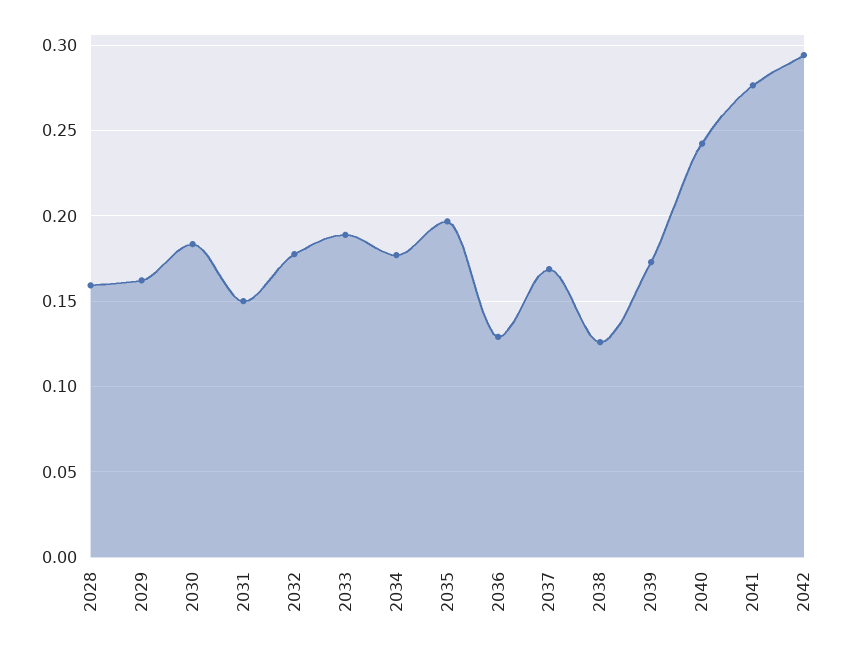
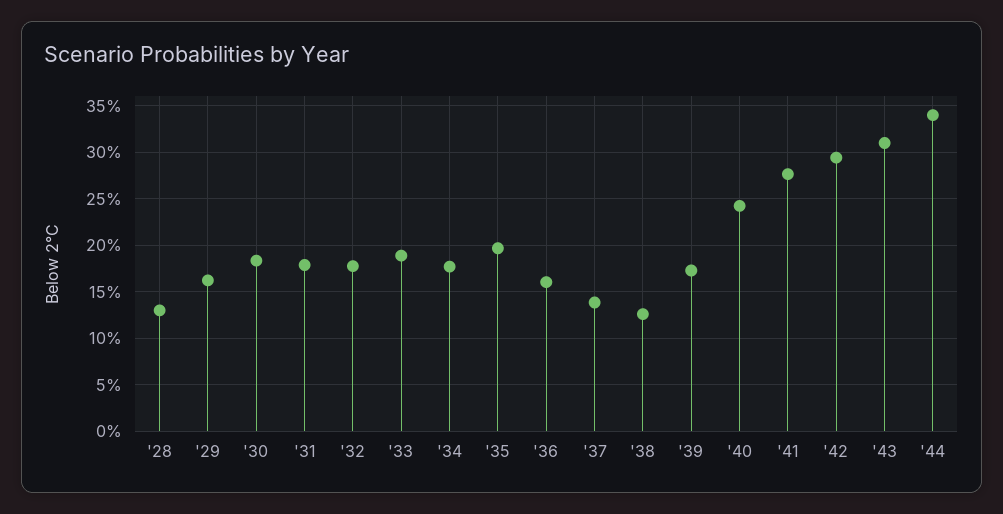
2028: 0.16 -> 0.13
2031: 0.15 -> 0.18
2036: 0.13 -> 0.16
2037: 0.17 -> 0.14
'43: none -> 0.31
'44: none -> 0.34

